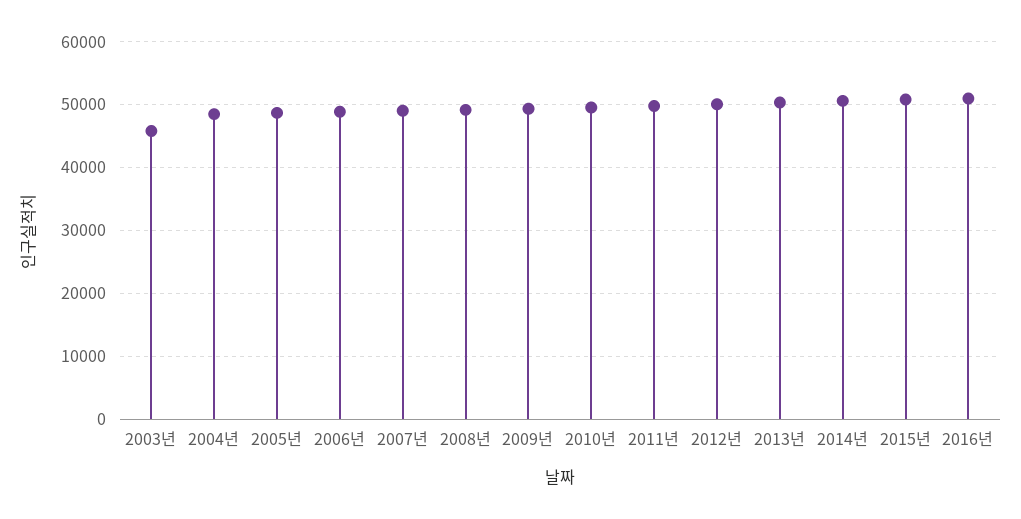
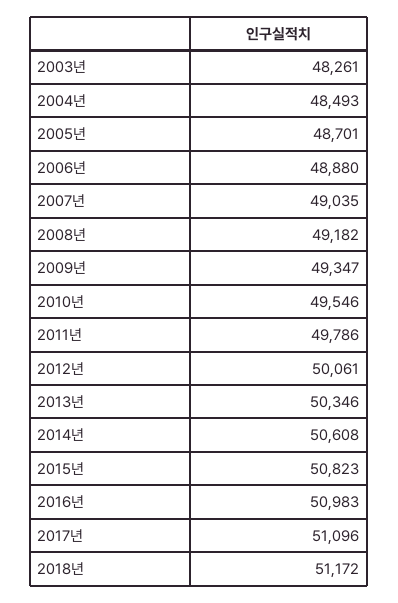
2003년: 46000 -> 48261
2017년: none -> 51096
2018년: none -> 51172

